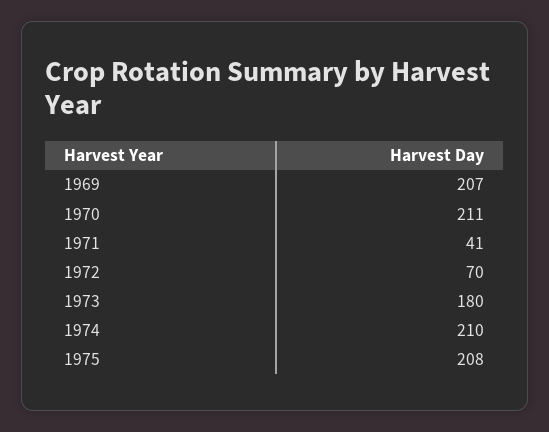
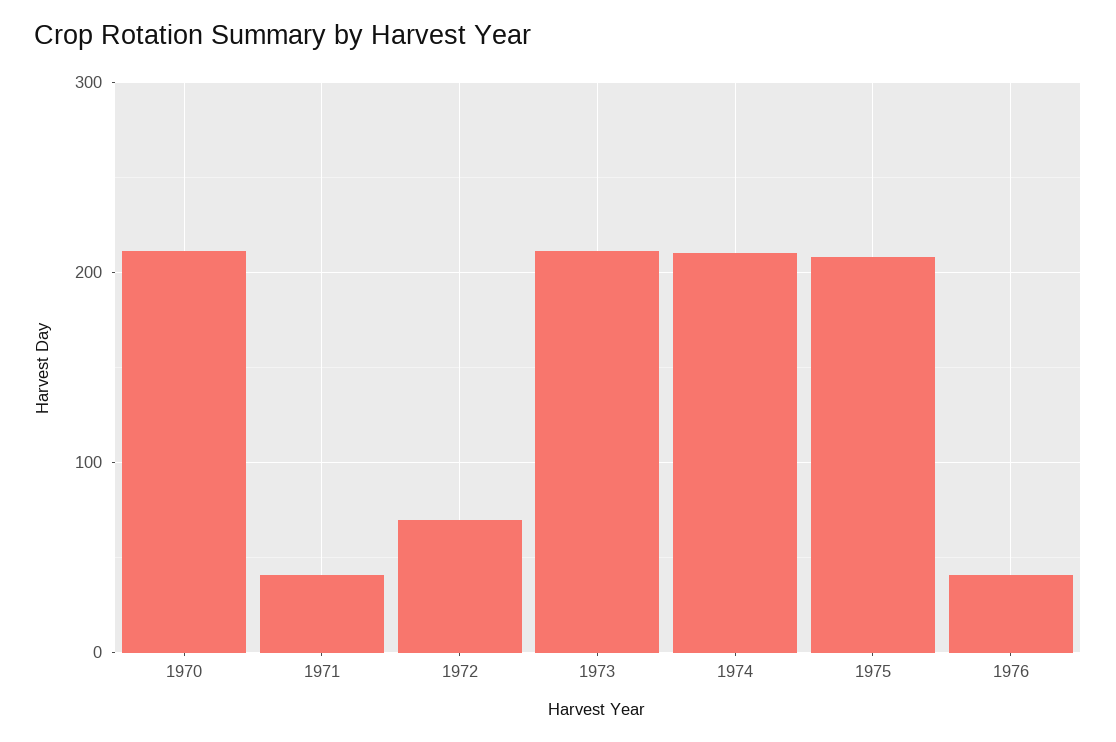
1969: 207 -> none
1973: 180 -> 210
1976: none -> 40

